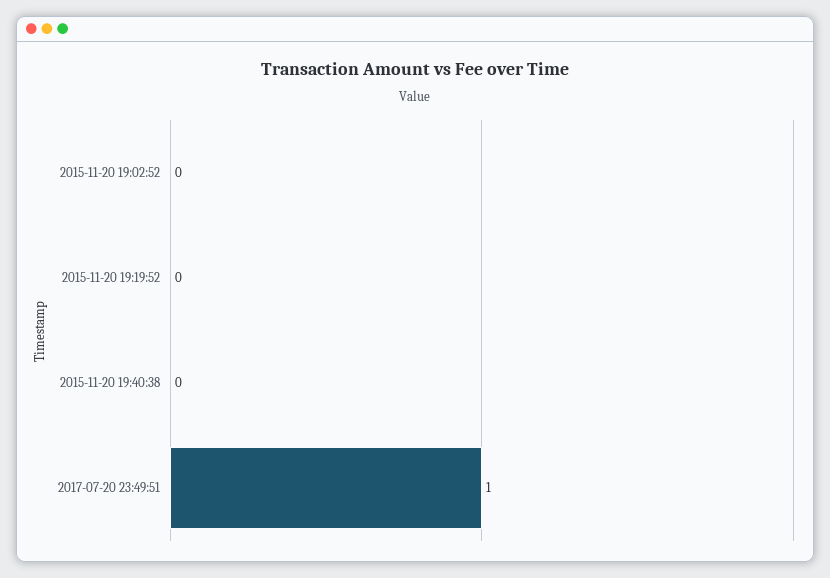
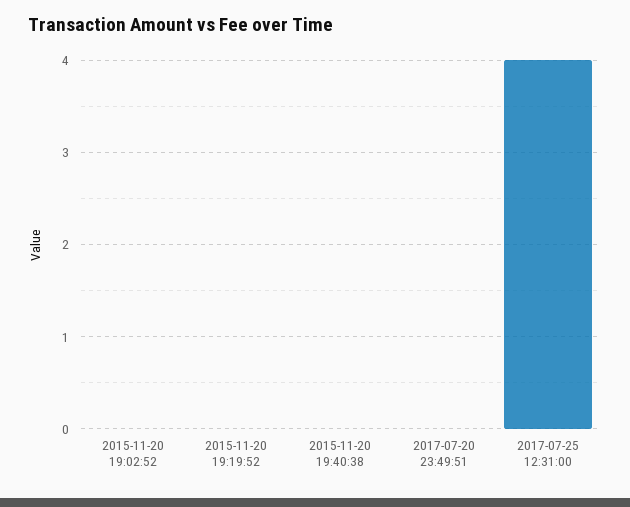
2017-07-20 23:49:51: 1 -> 0
2017-07-25 12:31:00: none -> 4

